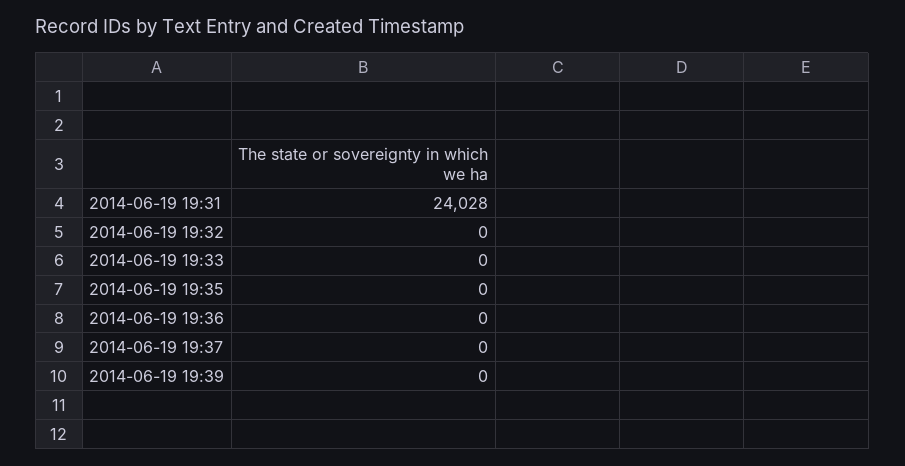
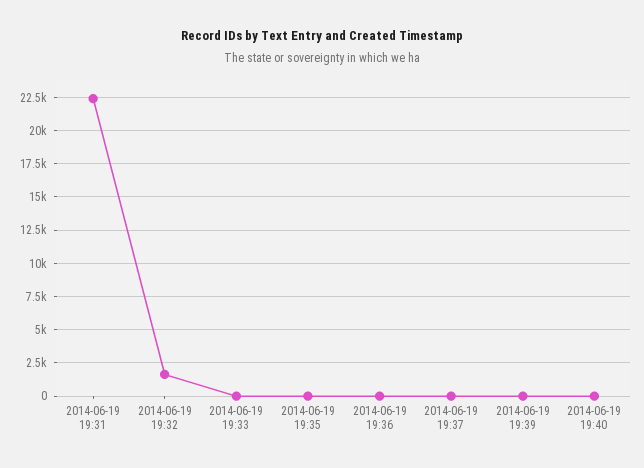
2014-06-19 19:31: 24028 -> 22500
2014-06-19 19:32: 0 -> 1500
2014-06-19 19:40: none -> 0

